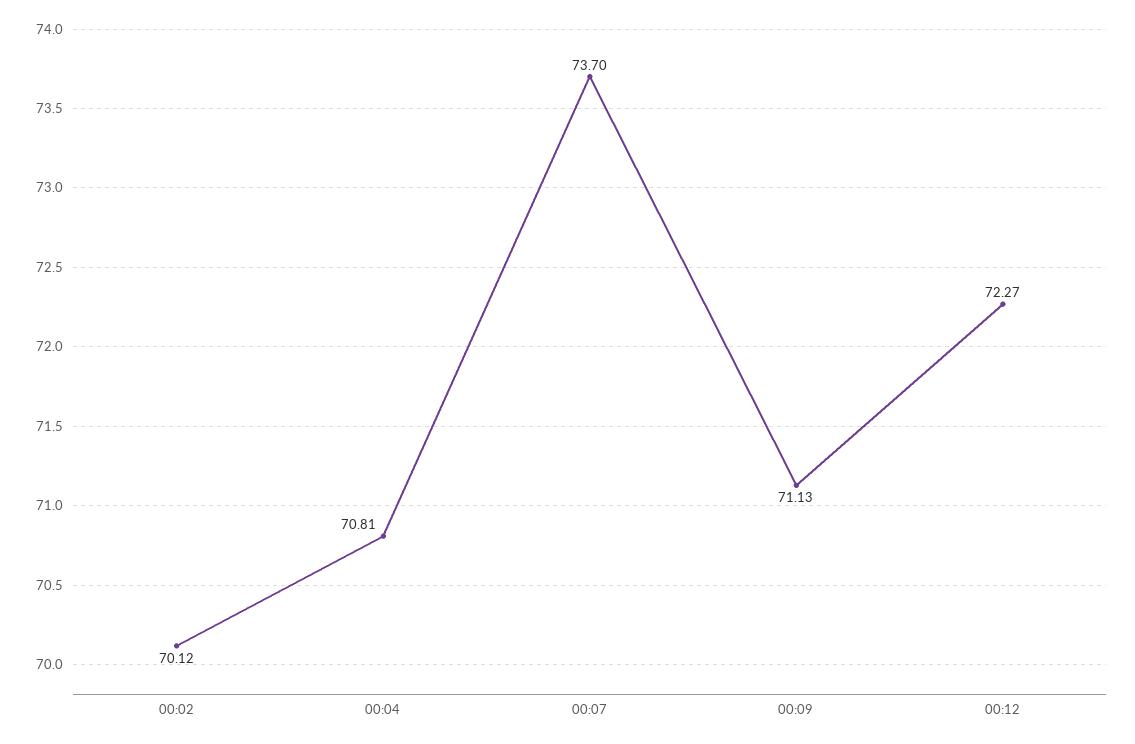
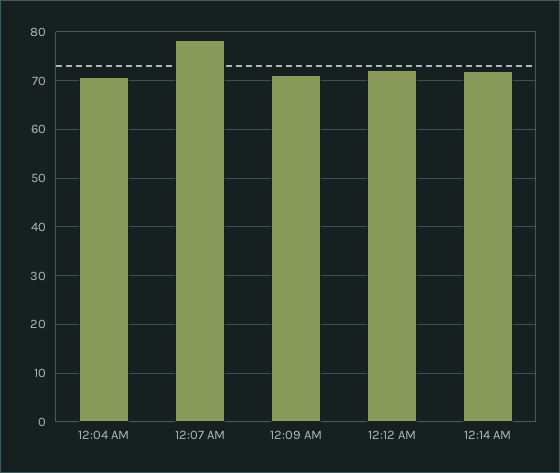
00:02: 70.12 -> none
00:07: 73.7 -> 78
12:14 AM: none -> 72

